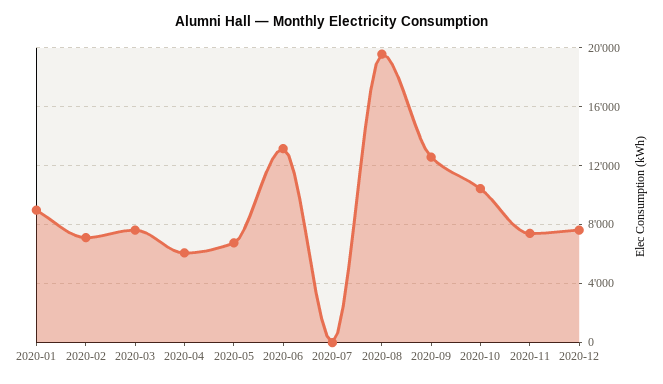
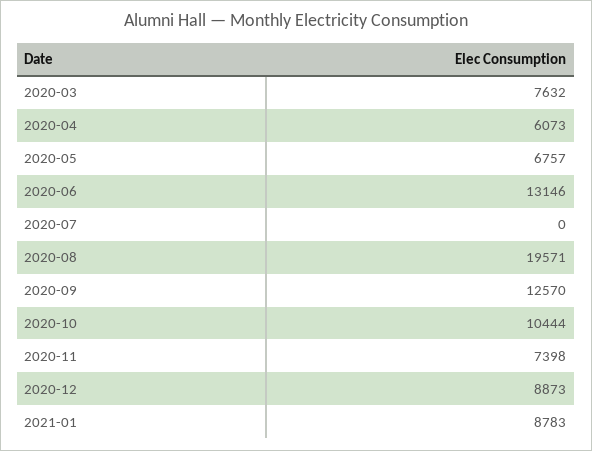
2020-01: 9000 -> none
2020-02: 7000 -> none
2020-12: 7500 -> 8873
2021-01: none -> 8783

